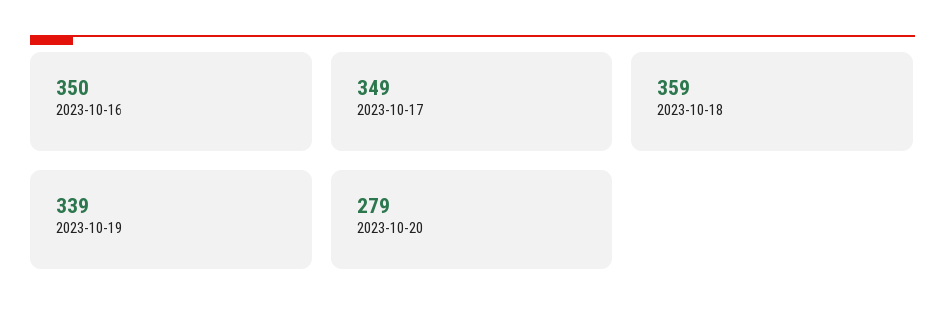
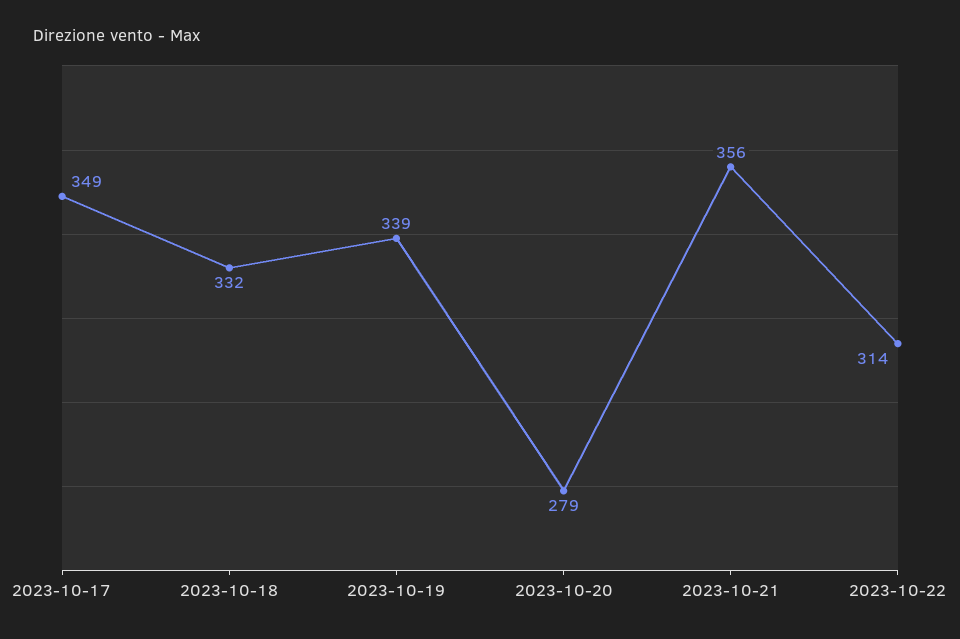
2023-10-16: 350 -> none
2023-10-18: 359 -> 332
2023-10-21: none -> 356
2023-10-22: none -> 314

